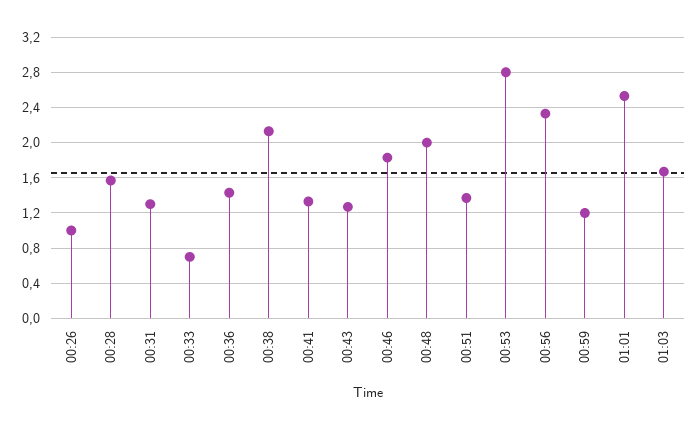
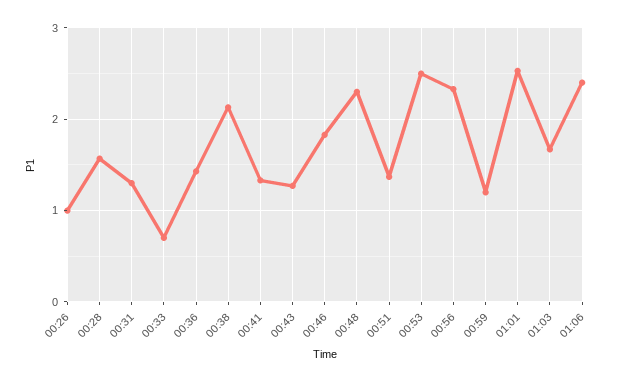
00:48: 2 -> 2.3
00:53: 2.8 -> 2.5
01:06: none -> 2.4

